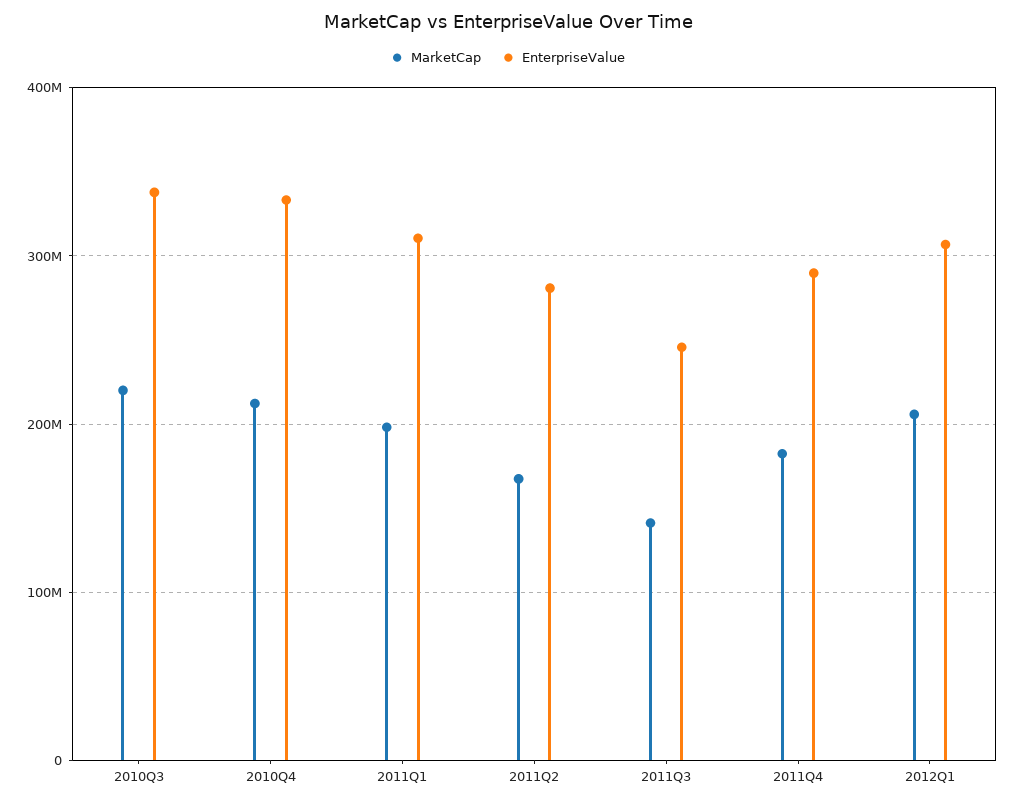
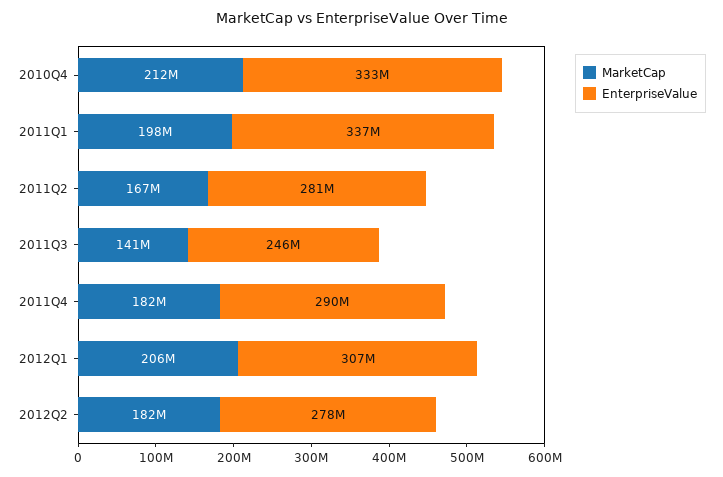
MarketCap, 2010Q3: 220000000 -> none
EnterpriseValue, 2010Q3: 340000000 -> none
EnterpriseValue, 2011Q1: 310000000 -> 337000000
MarketCap, 2012Q2: none -> 182000000
EnterpriseValue, 2012Q2: none -> 278000000

